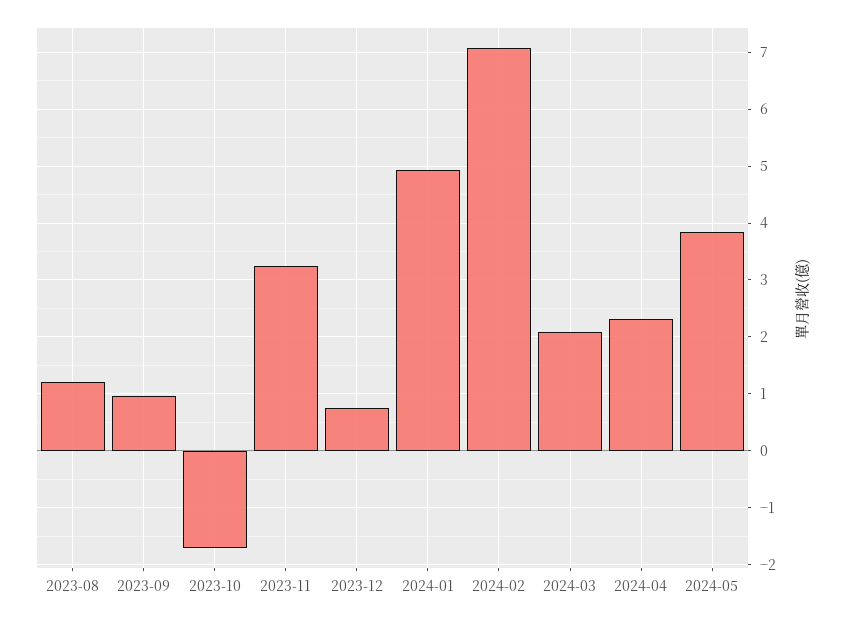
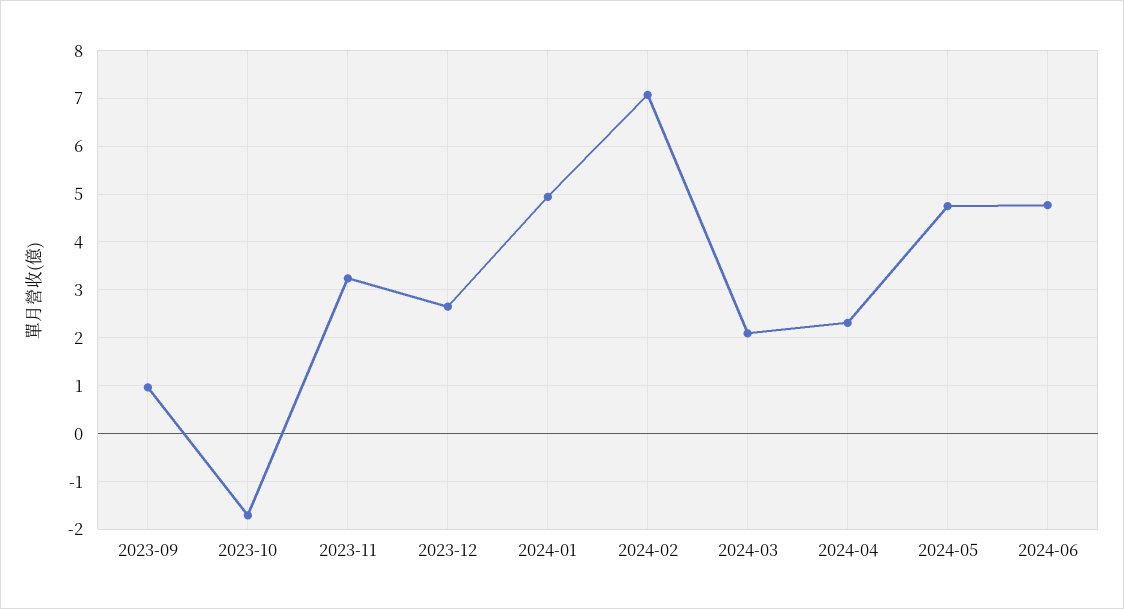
2023-08: 1.2 -> none
2023-12: 0.8 -> 2.6
2024-05: 3.8 -> 4.8
2024-06: none -> 4.8

